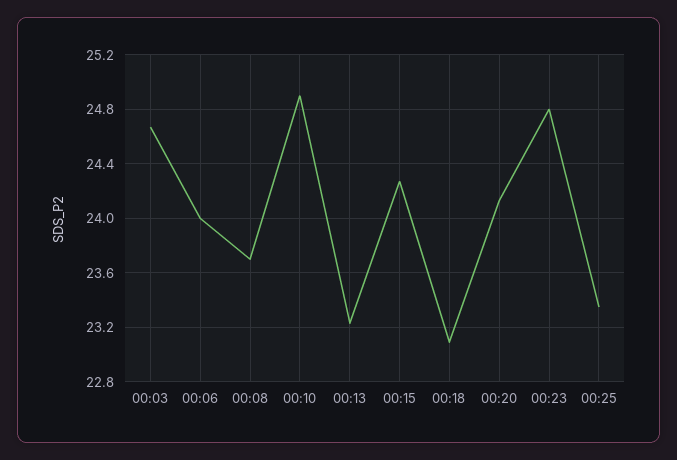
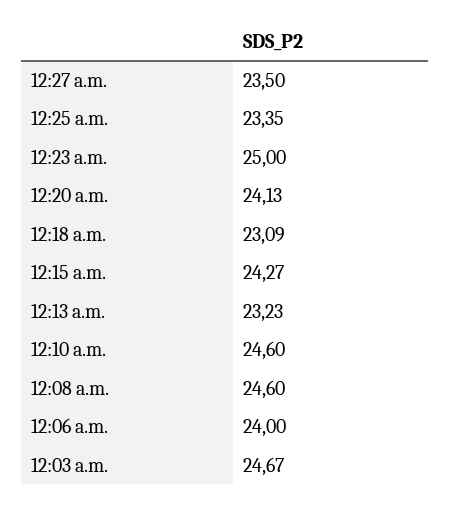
00:08: 23.7 -> 24.6
00:10: 24.9 -> 24.6
00:23: 24.8 -> 25
12:27 a.m.: none -> 23.5

